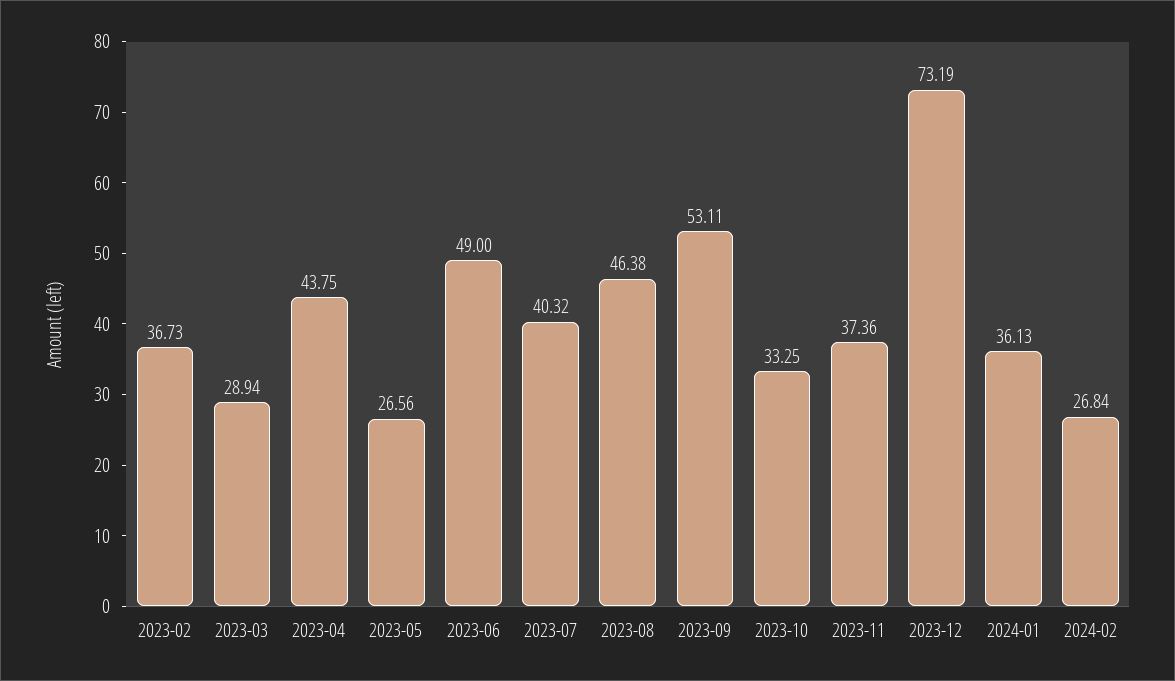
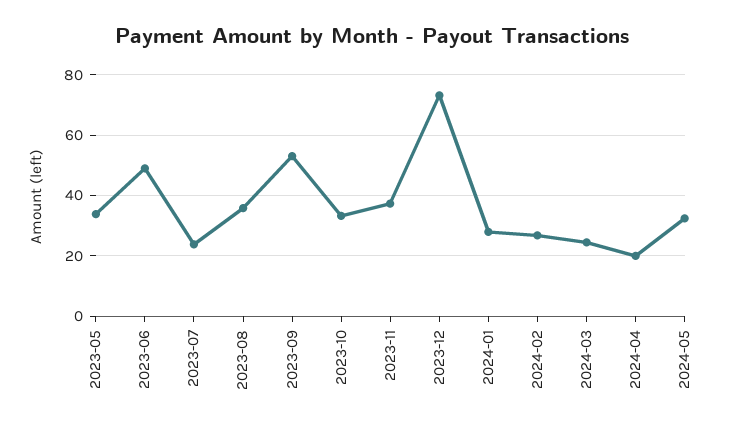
2023-02: 36.73 -> none
2023-03: 28.94 -> none
2023-04: 43.75 -> none
2023-05: 26.56 -> 34
2023-07: 40.32 -> 24
2023-08: 46.38 -> 36
2024-01: 36.13 -> 28
2024-03: none -> 24
2024-04: none -> 20
2024-05: none -> 32

